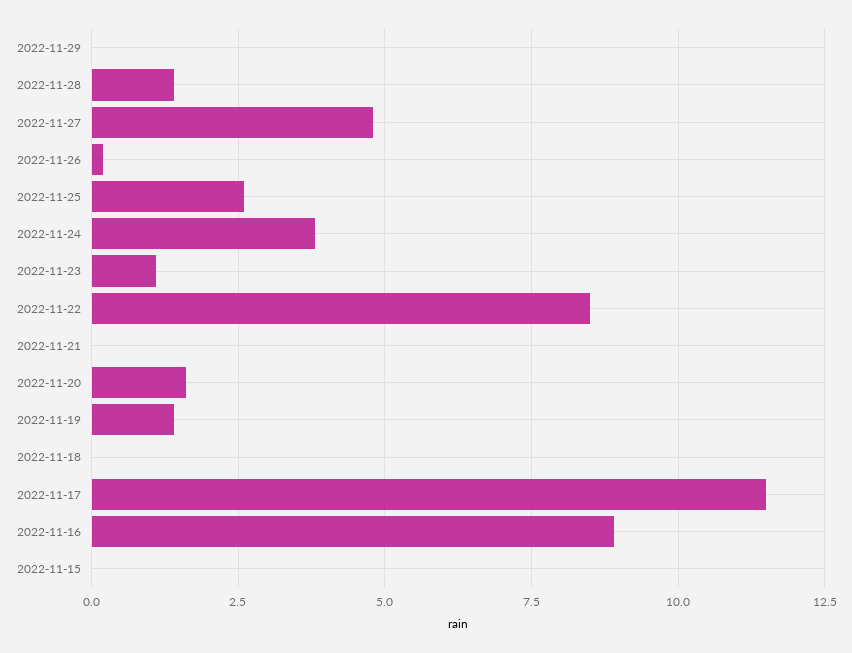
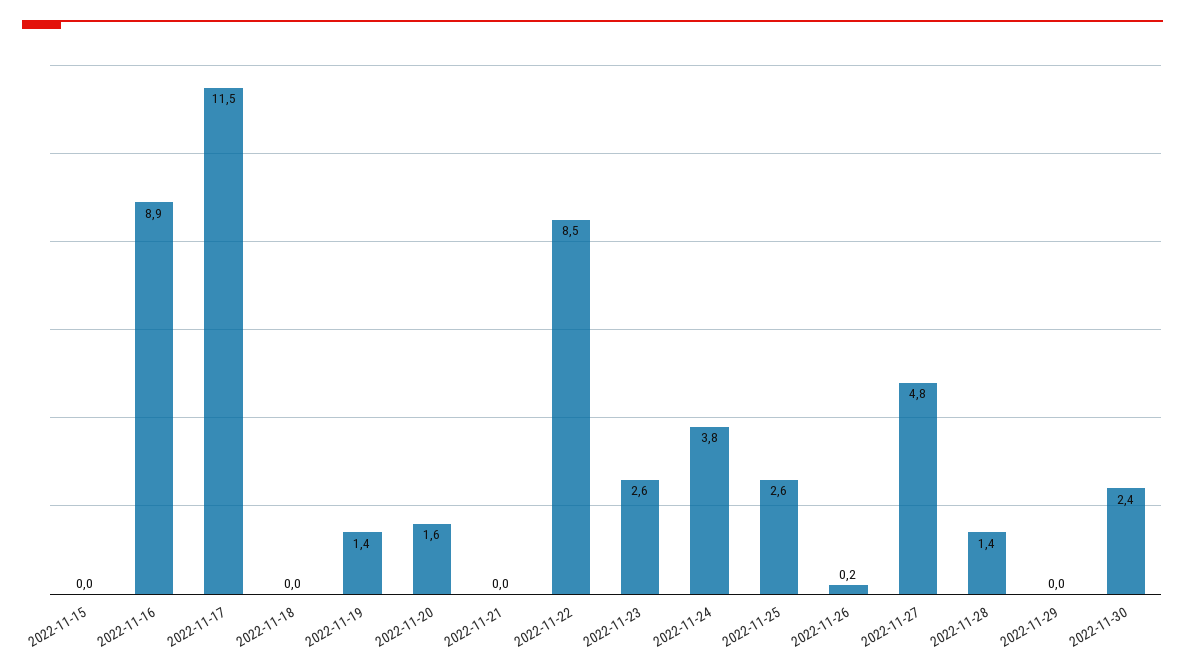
2022-11-23: 1 -> 2.6
2022-11-30: none -> 2.4

